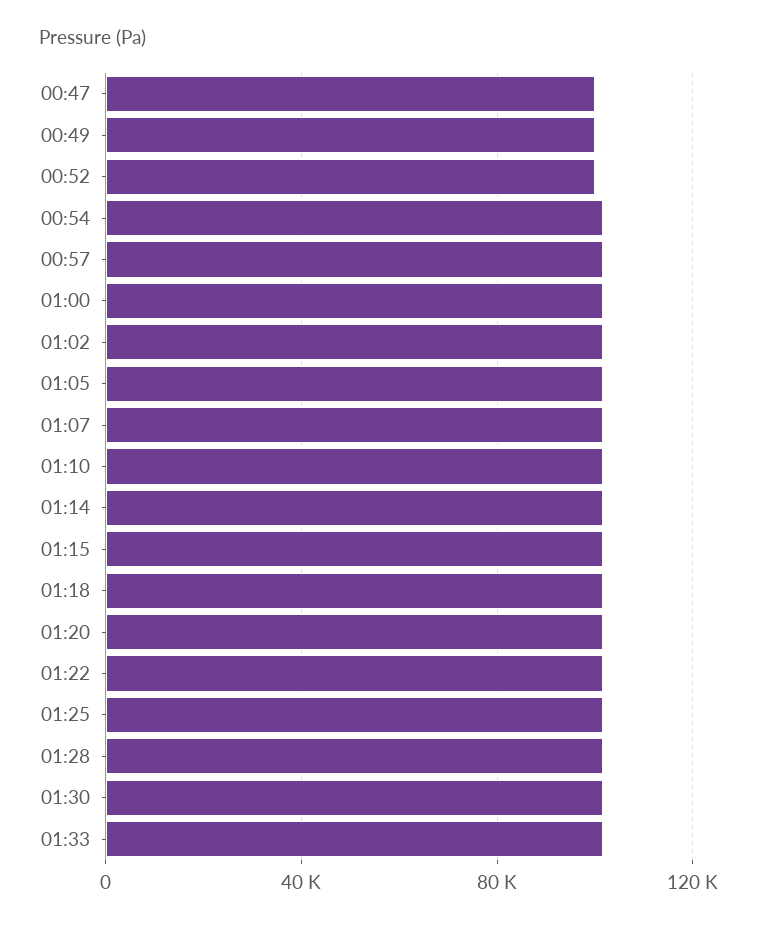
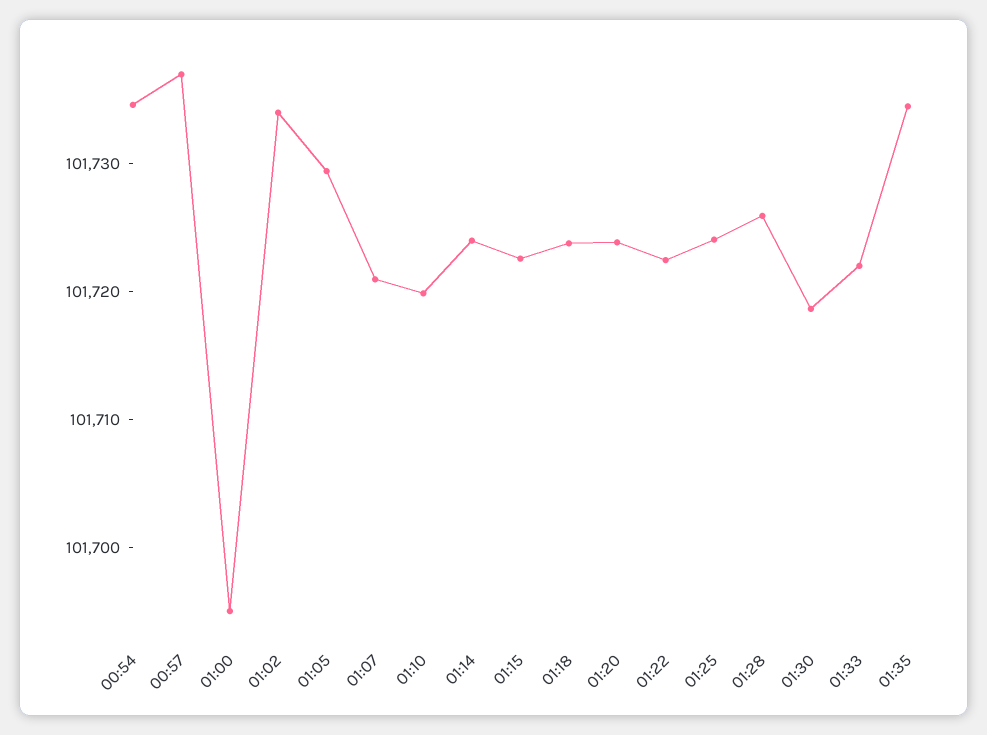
00:47: 100000 -> none
00:49: 100000 -> none
00:52: 100000 -> none
01:35: none -> 101734

